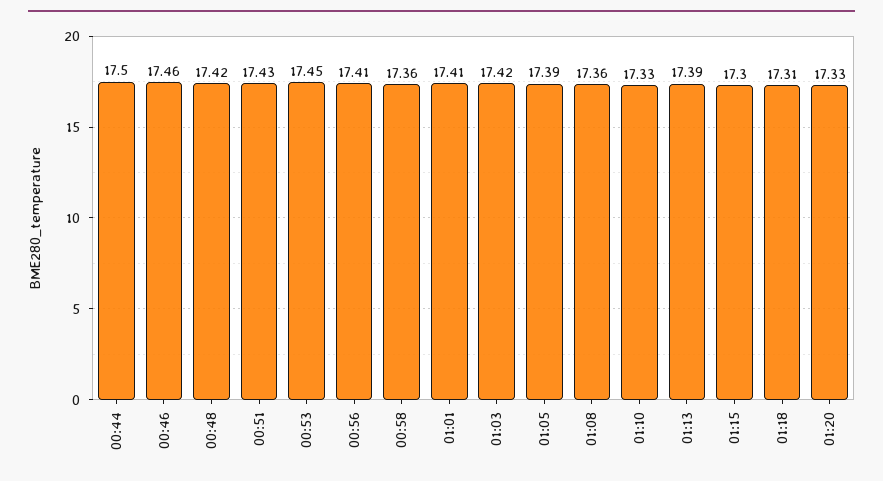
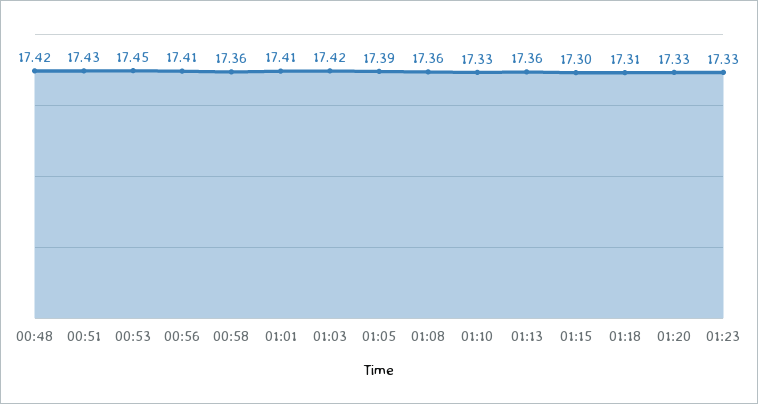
00:44: 17.5 -> none
00:46: 17.46 -> none
01:13: 17.39 -> 17.36
01:23: none -> 17.33

